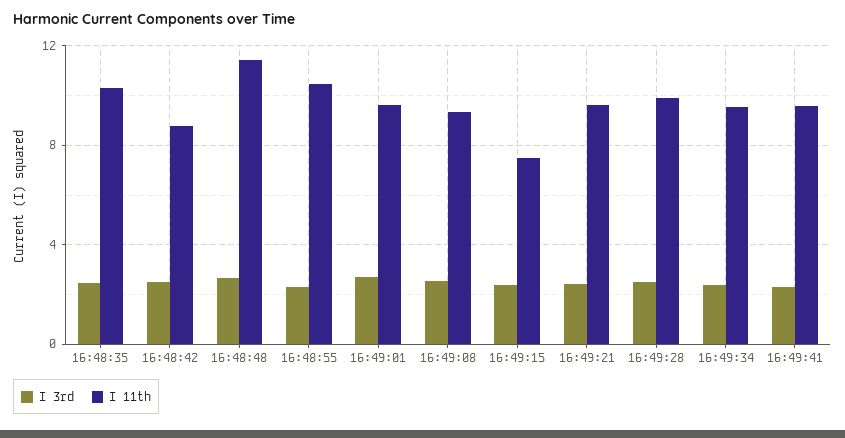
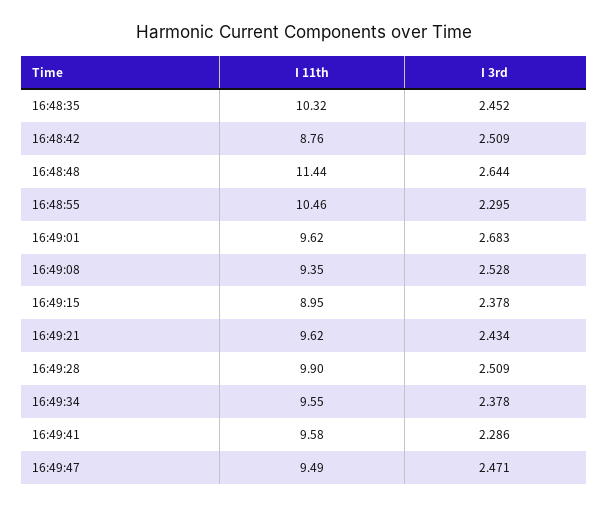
I 11th, 16:49:15: 7.5 -> 8.95
I 11th, 16:49:47: none -> 9.49
I 3rd, 16:49:47: none -> 2.471

